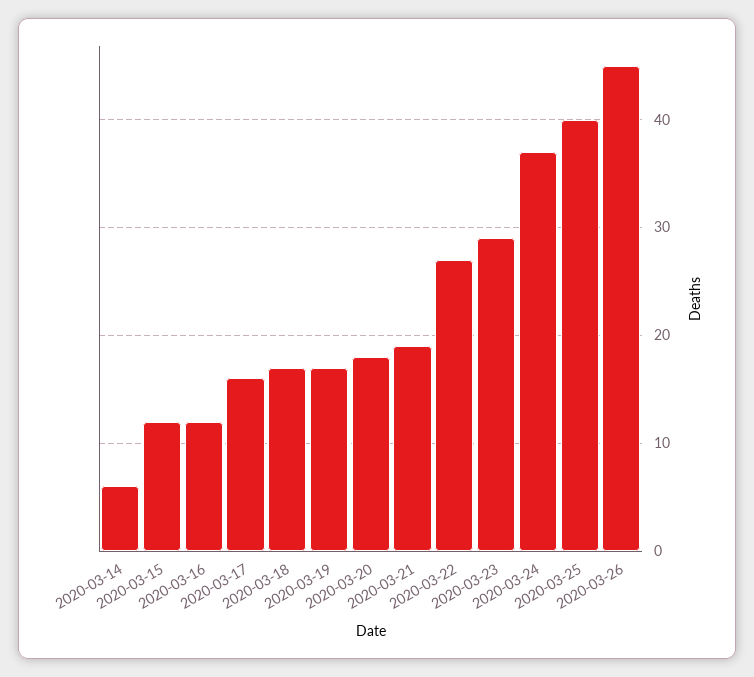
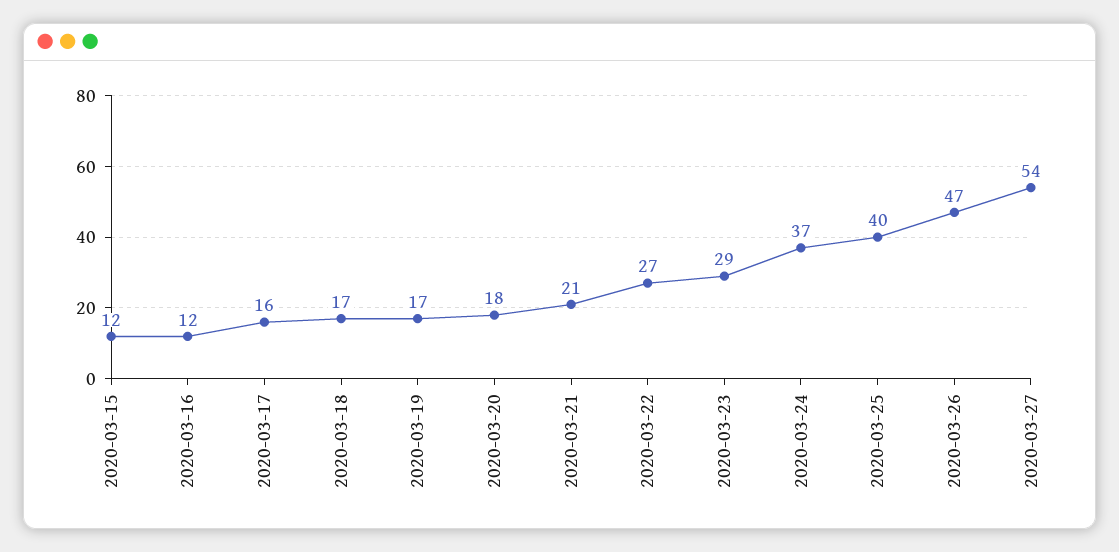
2020-03-14: 6 -> none
2020-03-21: 19 -> 21
2020-03-26: 45 -> 47
2020-03-27: none -> 54

